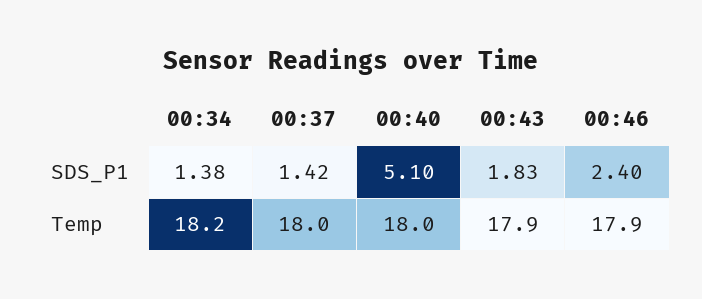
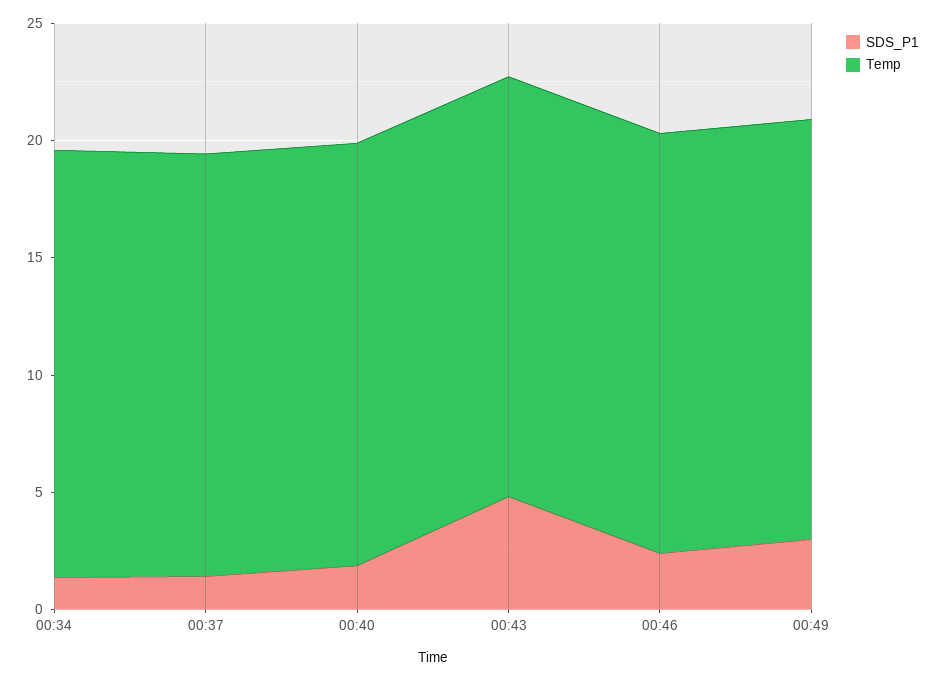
SDS_P1, 00:40: 5.1 -> 2
SDS_P1, 00:43: 1.83 -> 5
SDS_P1, 00:49: none -> 3
Temp, 00:49: none -> 18

